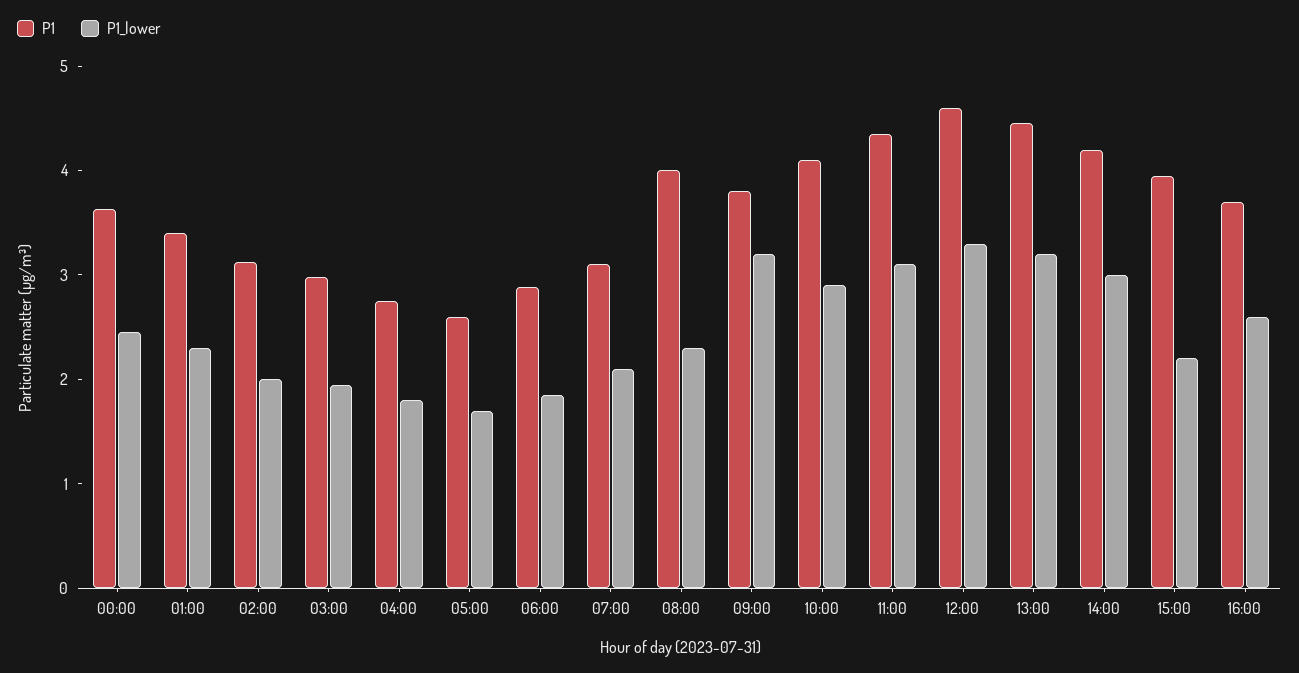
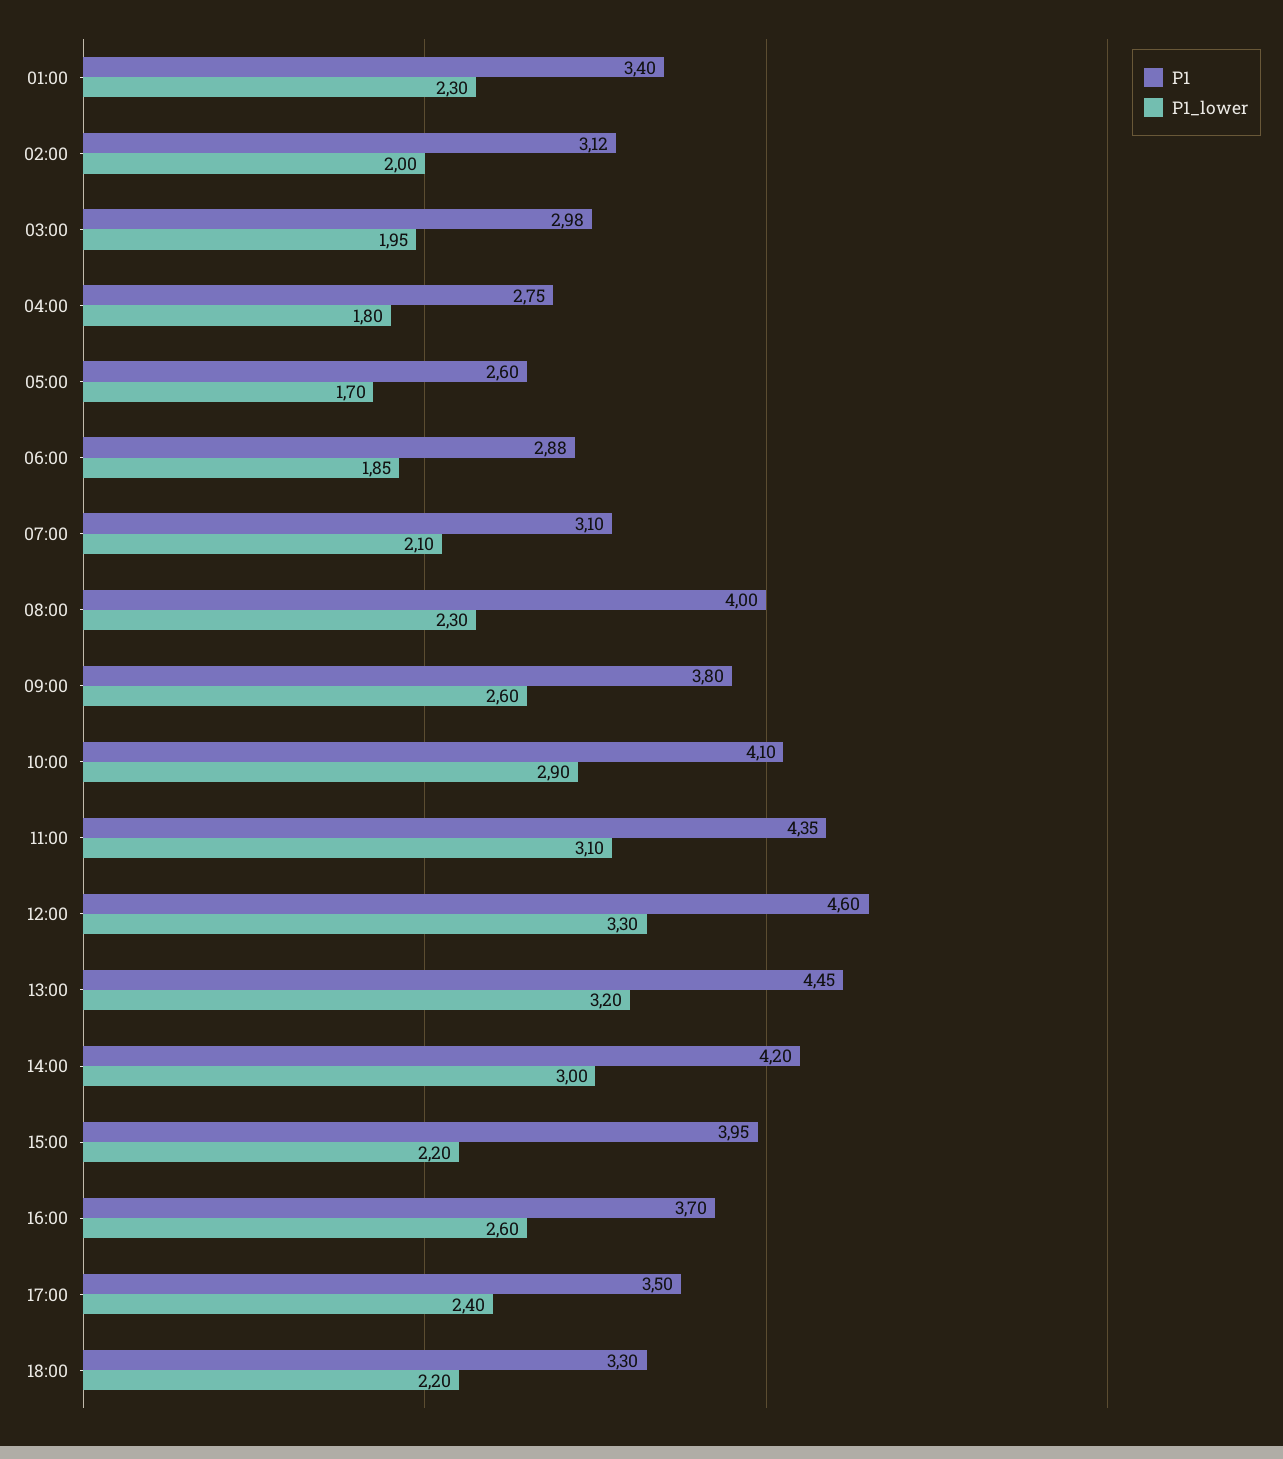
P1, 00:00: 3.6 -> none
P1_lower, 00:00: 2.4 -> none
P1_lower, 09:00: 3.2 -> 2.6
P1, 17:00: none -> 3.5
P1_lower, 17:00: none -> 2.4
P1, 18:00: none -> 3.3
P1_lower, 18:00: none -> 2.2

